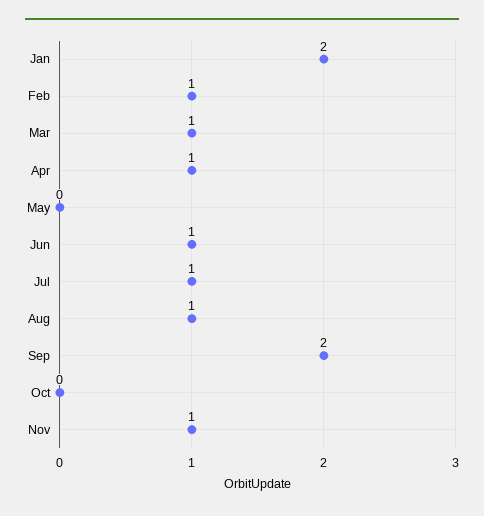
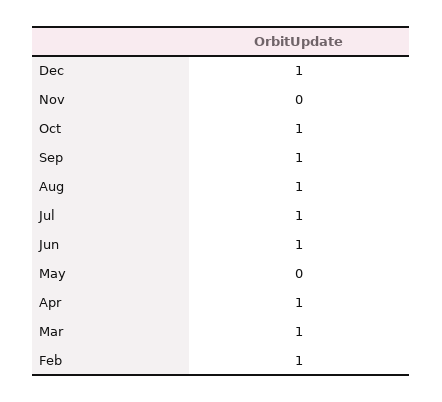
Jan: 2 -> none
Sep: 2 -> 1
Oct: 0 -> 1
Nov: 1 -> 0
Dec: none -> 1

